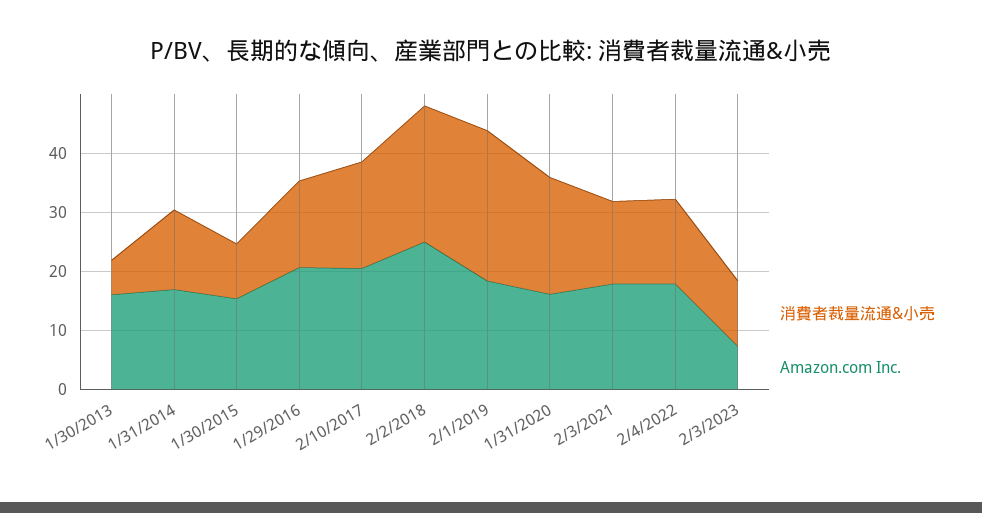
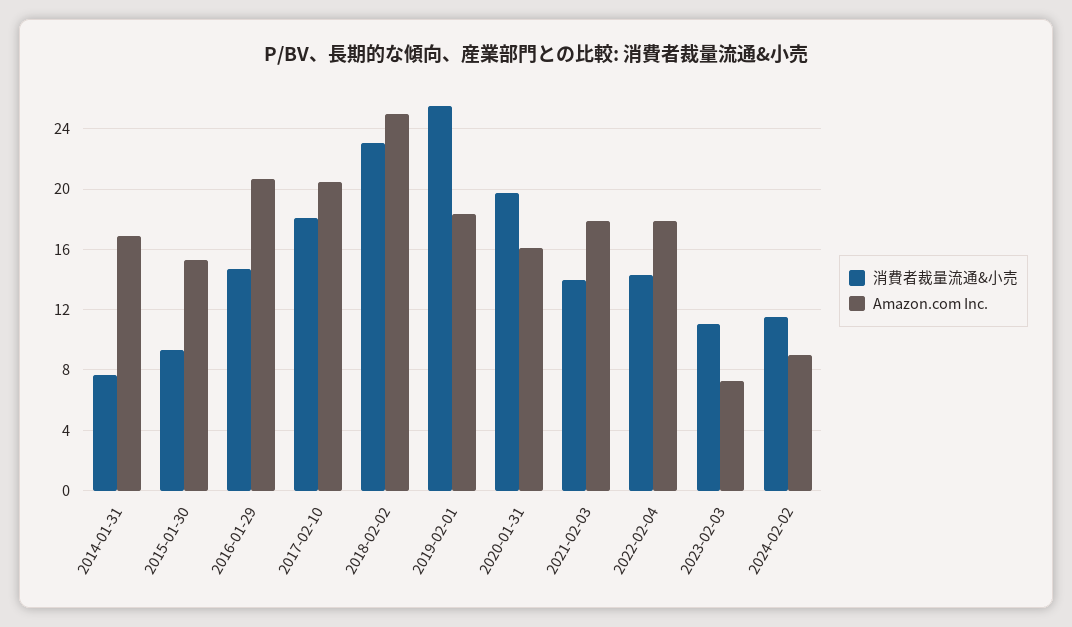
消費者裁量流通&小売, 1/30/2013: 6 -> none
Amazon.com Inc., 1/30/2013: 16 -> none
消費者裁量流通&小売, 1/31/2014: 14 -> 7.5
消費者裁量流通&小売, 2024-02-02: none -> 11.5
Amazon.com Inc., 2024-02-02: none -> 9

